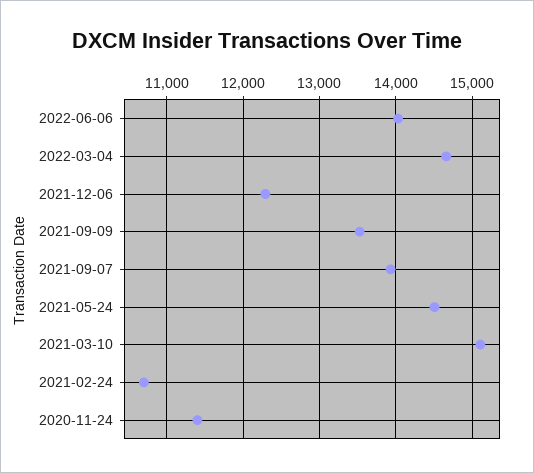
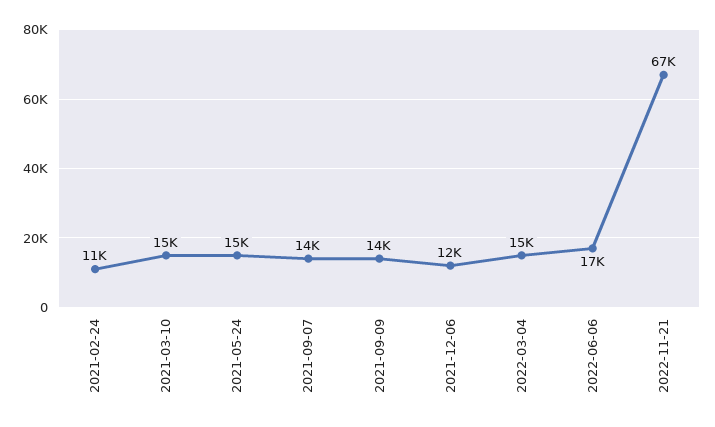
2022-06-06: 14000 -> 17000
2020-11-24: 11400 -> none
2022-11-21: none -> 67000

